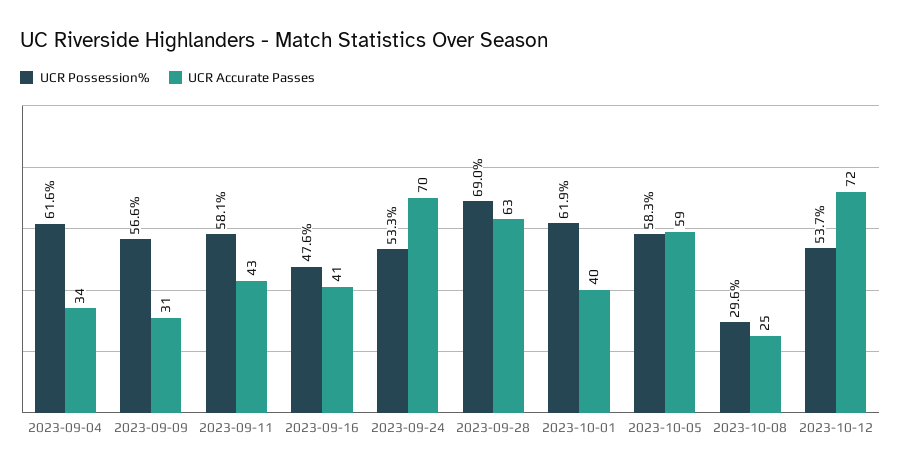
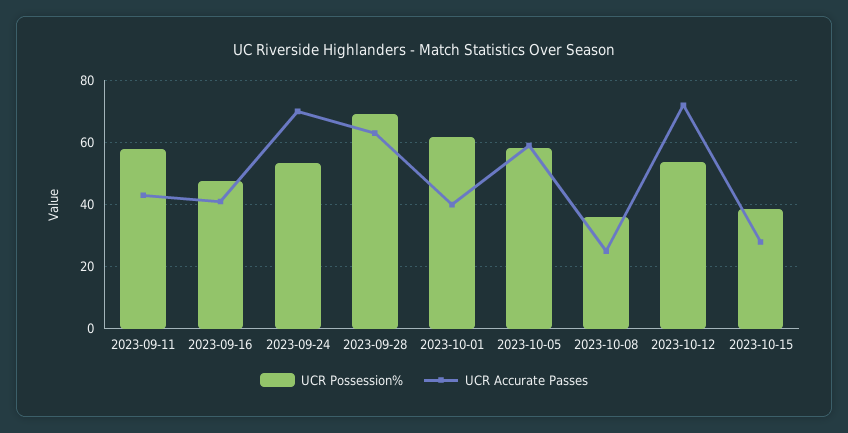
UCR Possession%, 2023-09-04: 61.6 -> none
UCR Accurate Passes, 2023-09-04: 34 -> none
UCR Possession%, 2023-09-09: 56.6 -> none
UCR Accurate Passes, 2023-09-09: 31 -> none
UCR Possession%, 2023-10-08: 29.6 -> 36
UCR Possession%, 2023-10-15: none -> 38
UCR Accurate Passes, 2023-10-15: none -> 28

